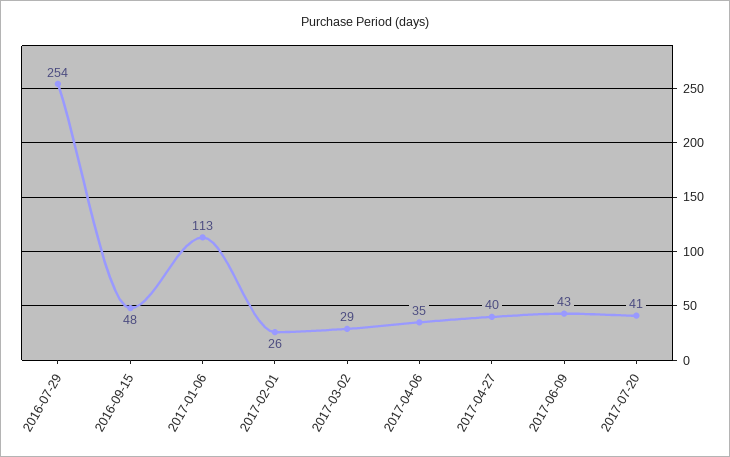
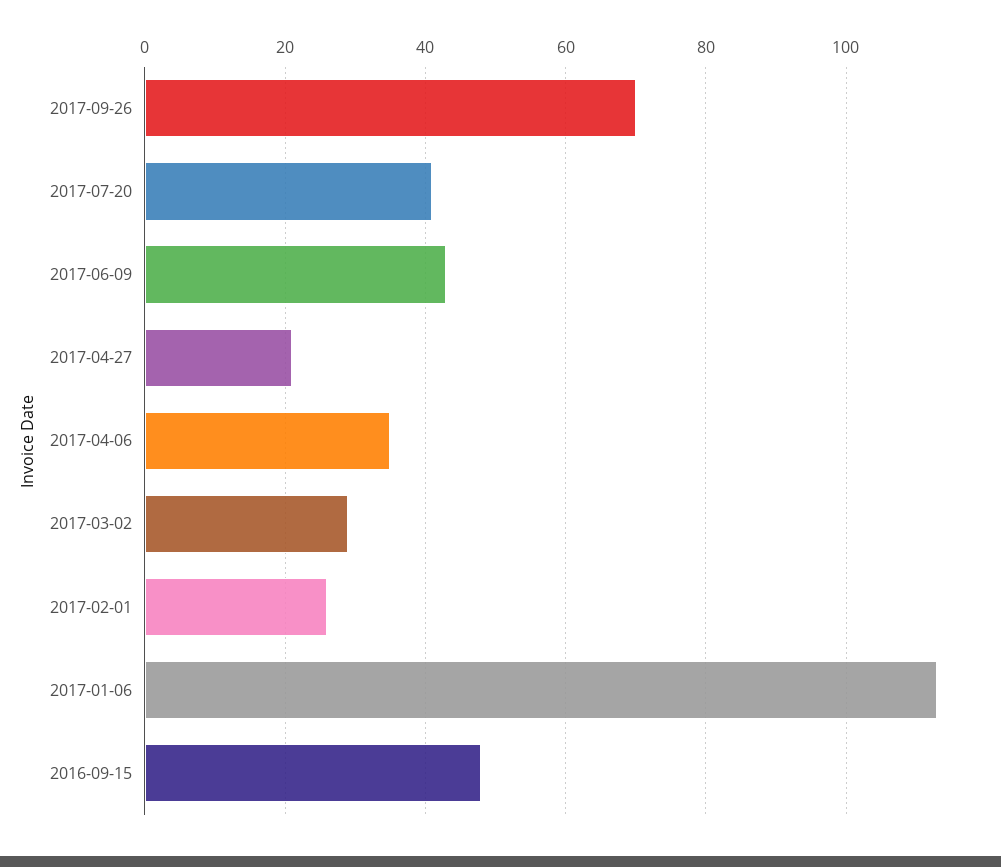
2016-07-29: 254 -> none
2017-04-27: 40 -> 20
2017-09-26: none -> 70

